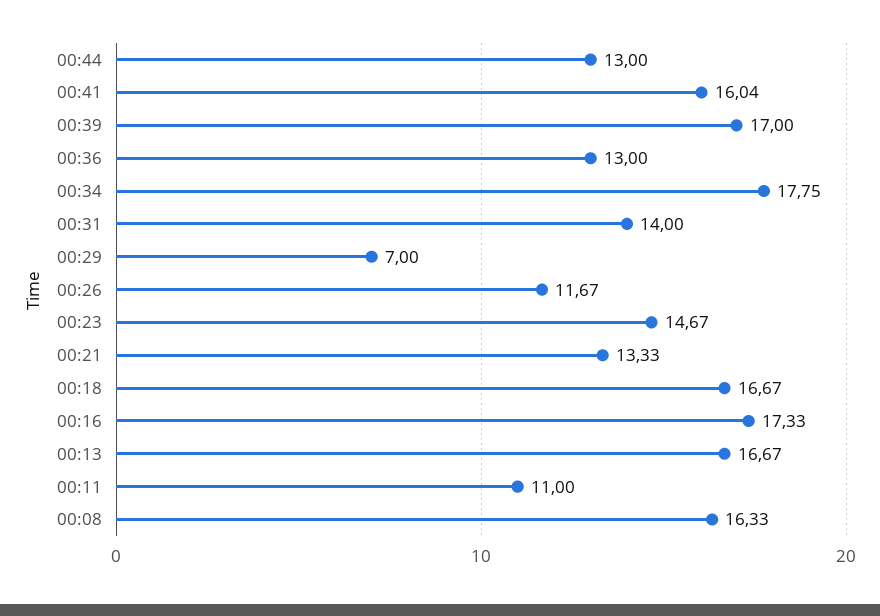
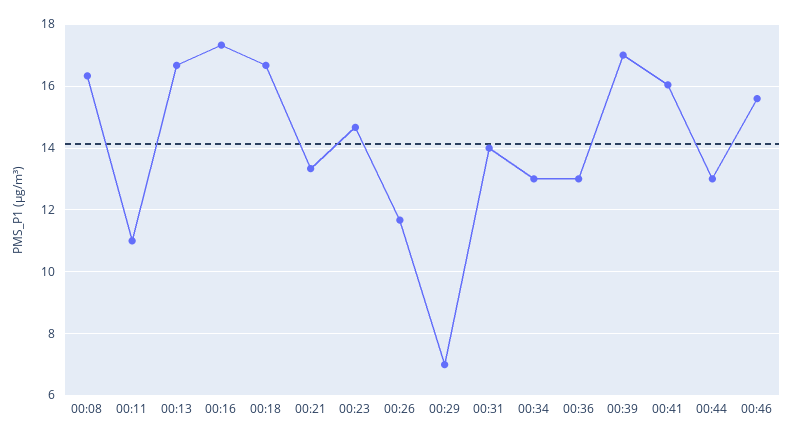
00:34: 17.75 -> 13
00:46: none -> 15.6

